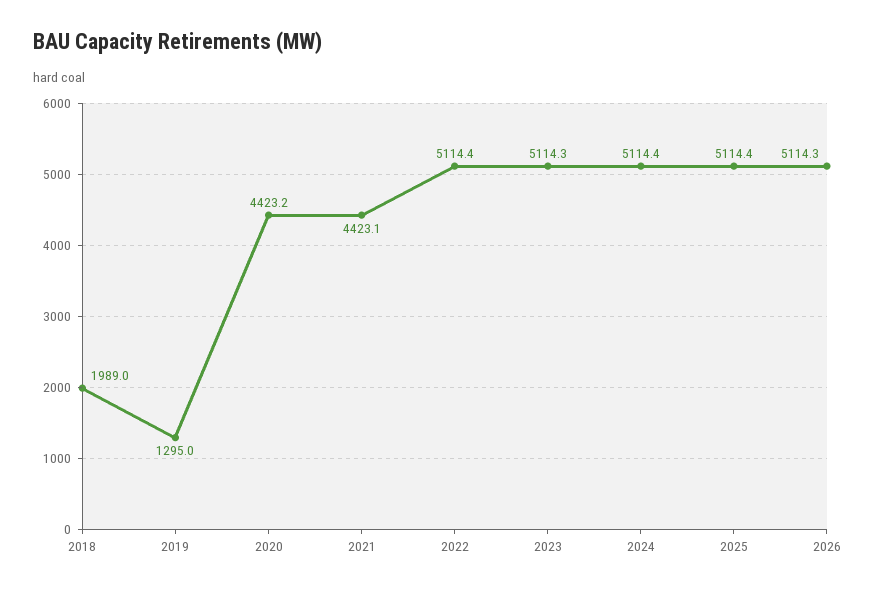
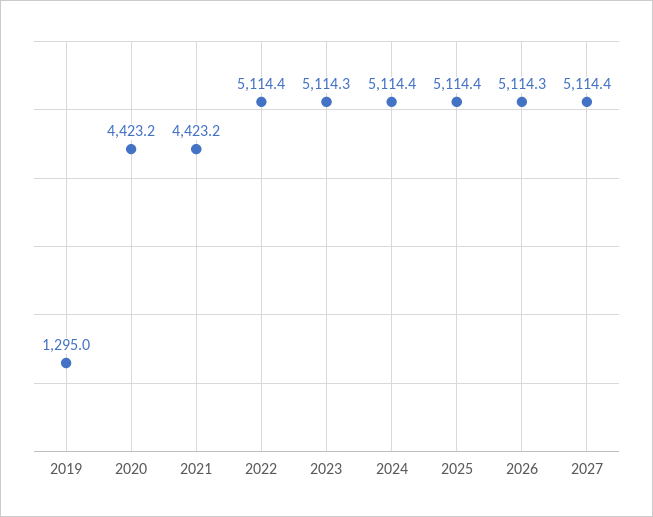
2018: 1989 -> none
2021: 4423.1 -> 4423.2
2027: none -> 5114.4

